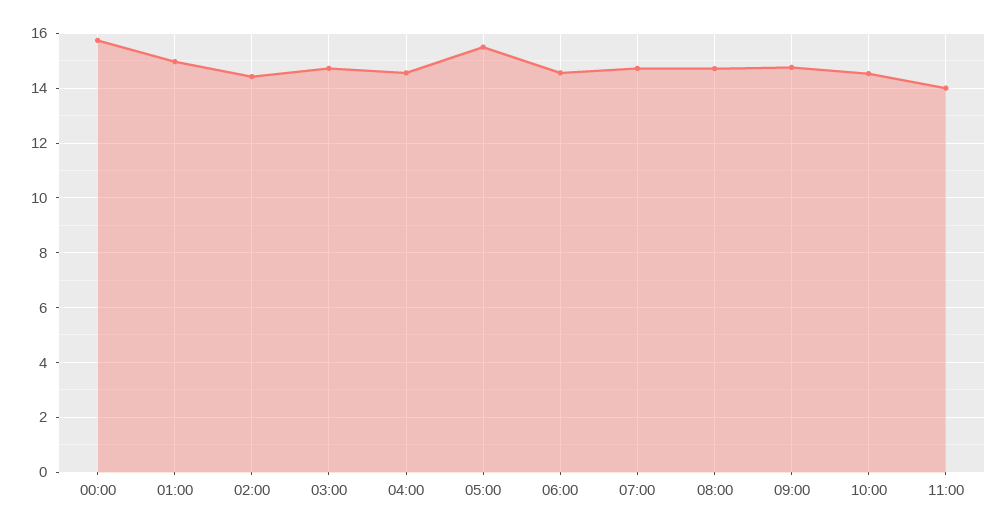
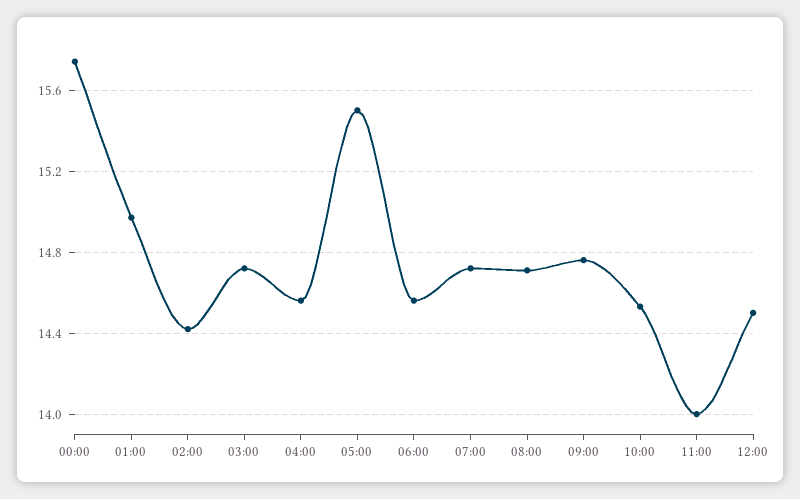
12:00: none -> 14.5

